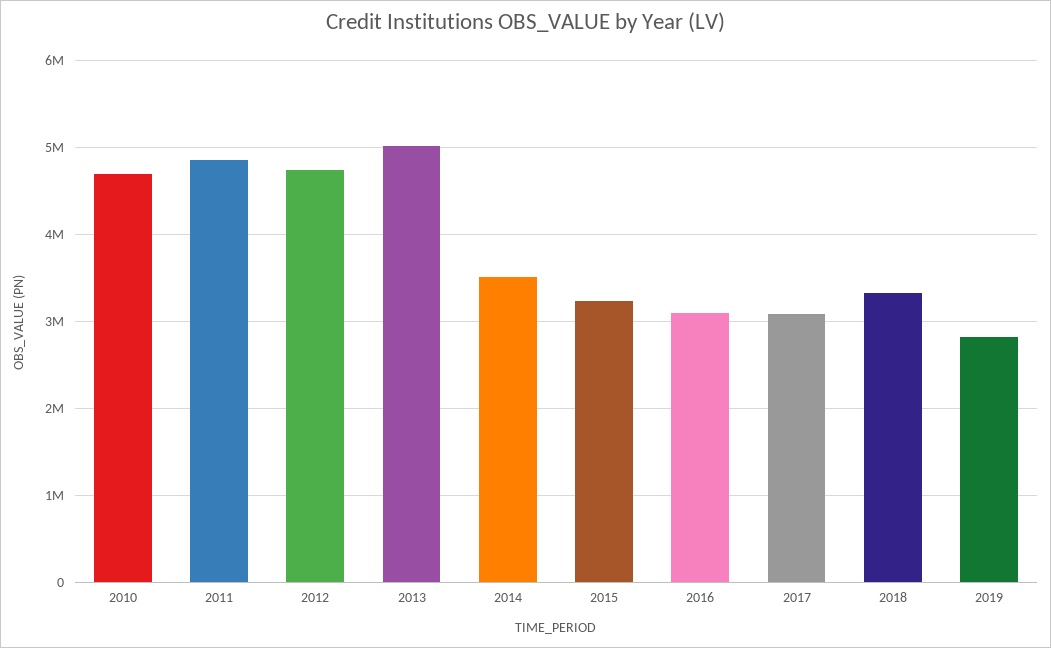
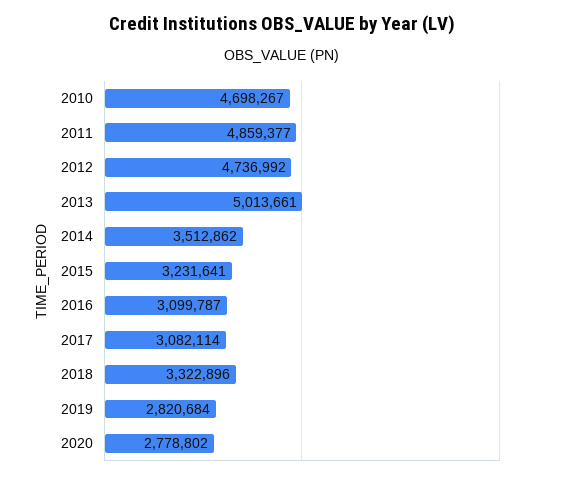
2020: none -> 2778802

